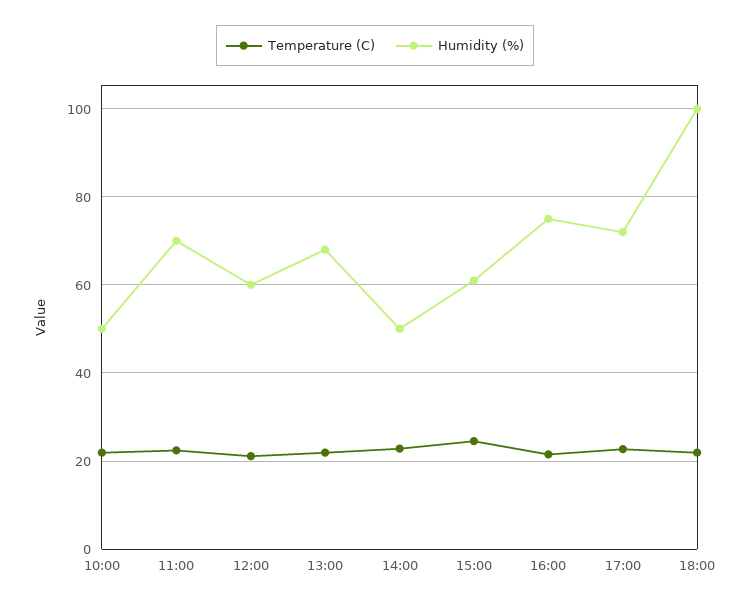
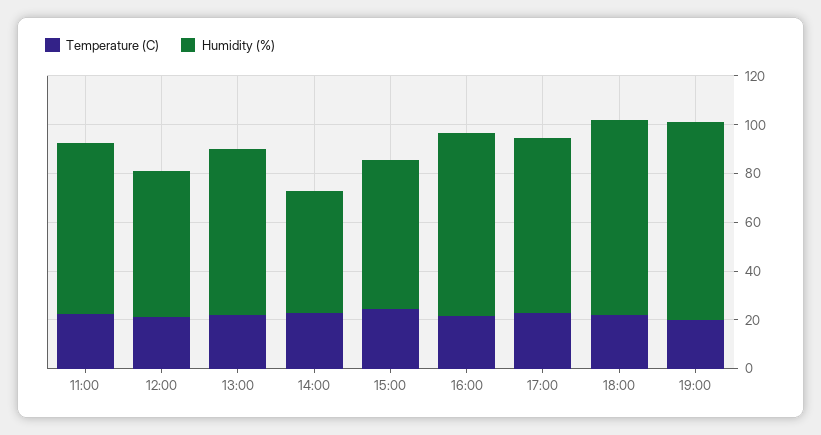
Temperature (C), 10:00: 22 -> none
Humidity (%), 10:00: 50 -> none
Humidity (%), 18:00: 100 -> 80
Temperature (C), 19:00: none -> 20
Humidity (%), 19:00: none -> 80

